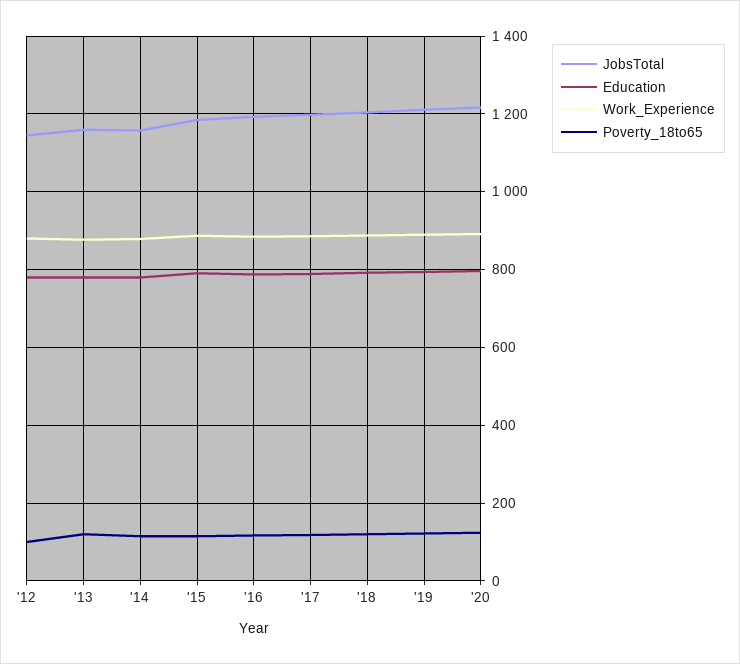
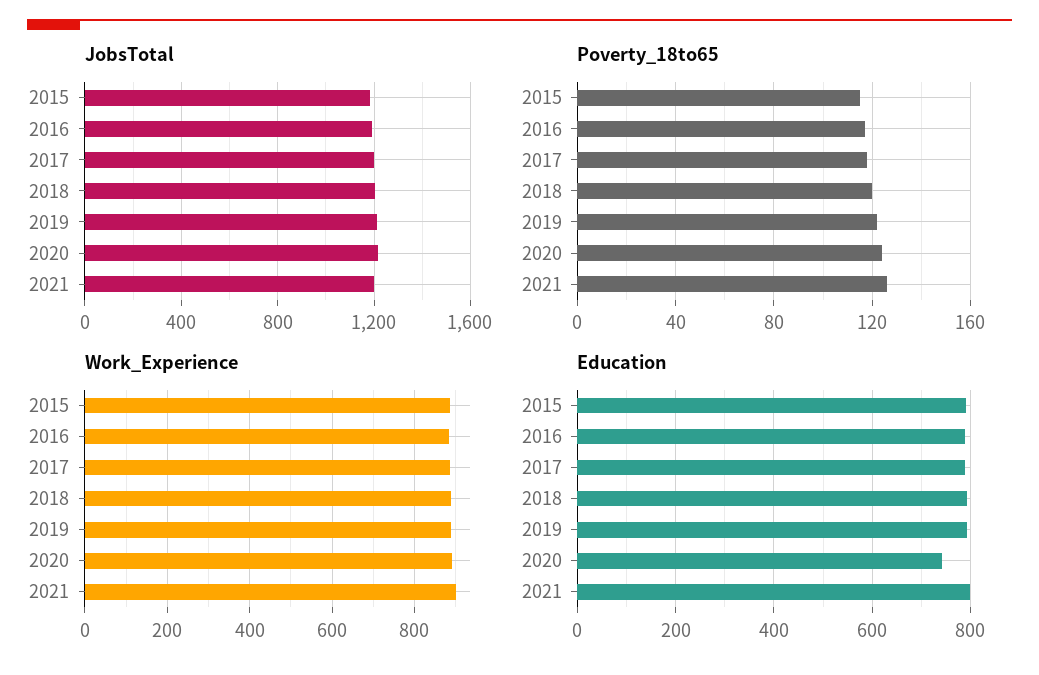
JobsTotal, '12: 1140 -> none
Education, '12: 780 -> none
Work_Experience, '12: 880 -> none
Poverty_18to65, '12: 100 -> none
JobsTotal, '13: 1160 -> none
Education, '13: 780 -> none
Work_Experience, '13: 880 -> none
Poverty_18to65, '13: 120 -> none
JobsTotal, '14: 1160 -> none
Education, '14: 780 -> none
Work_Experience, '14: 880 -> none
Poverty_18to65, '14: 120 -> none
Education, '20: 800 -> 740
JobsTotal, 2021: none -> 1200
Poverty_18to65, 2021: none -> 125
Work_Experience, 2021: none -> 900
Education, 2021: none -> 800

